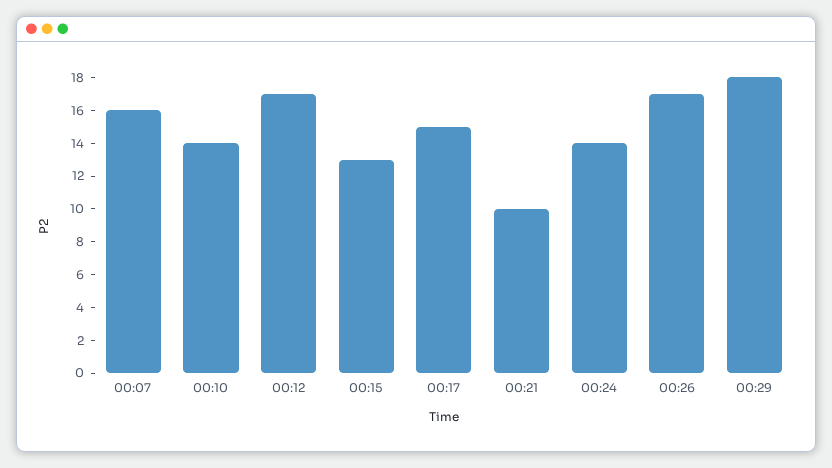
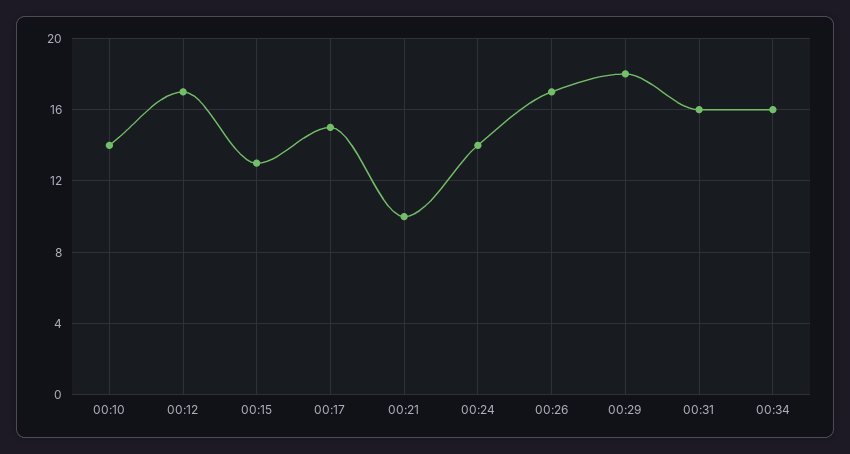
00:07: 16 -> none
00:31: none -> 16
00:34: none -> 16

